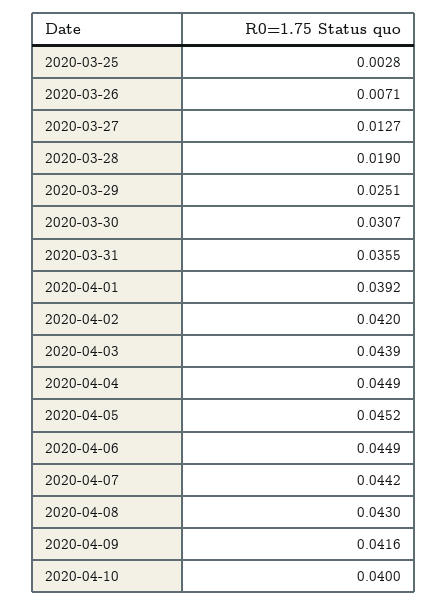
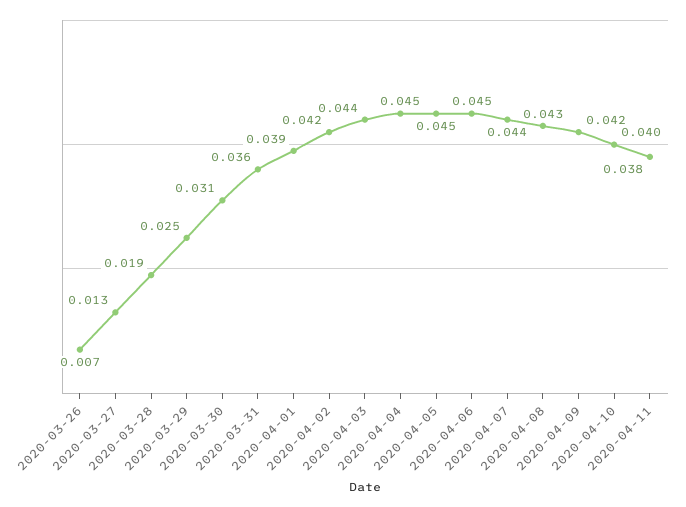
2020-03-25: 0.0028 -> none
2020-04-11: none -> 0.038

